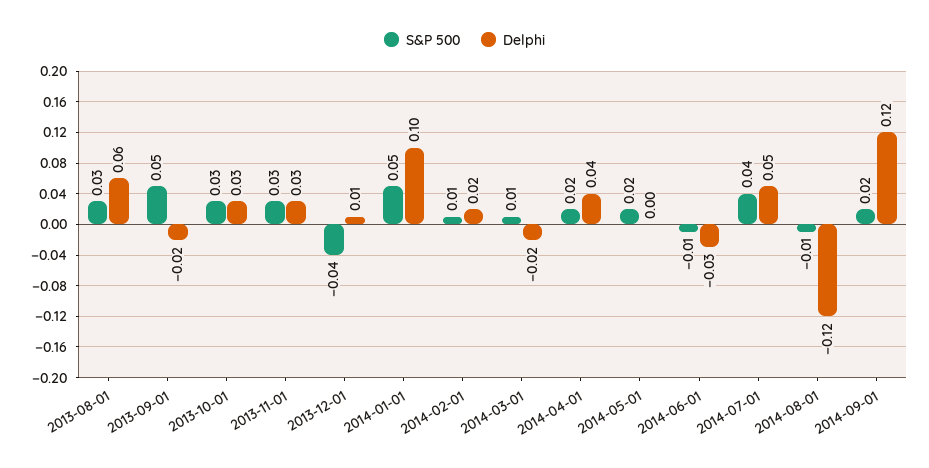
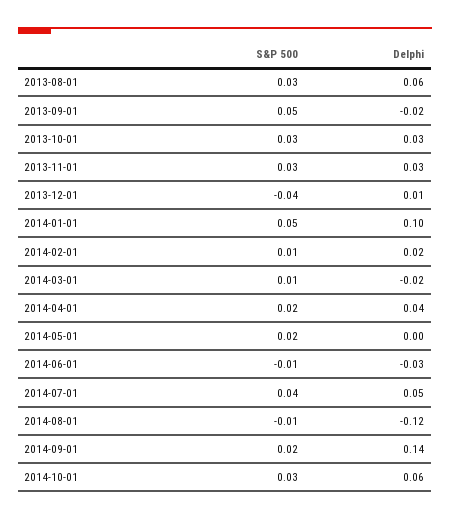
Delphi, 2014-09-01: 0.12 -> 0.14
S&P 500, 2014-10-01: none -> 0.03
Delphi, 2014-10-01: none -> 0.06

